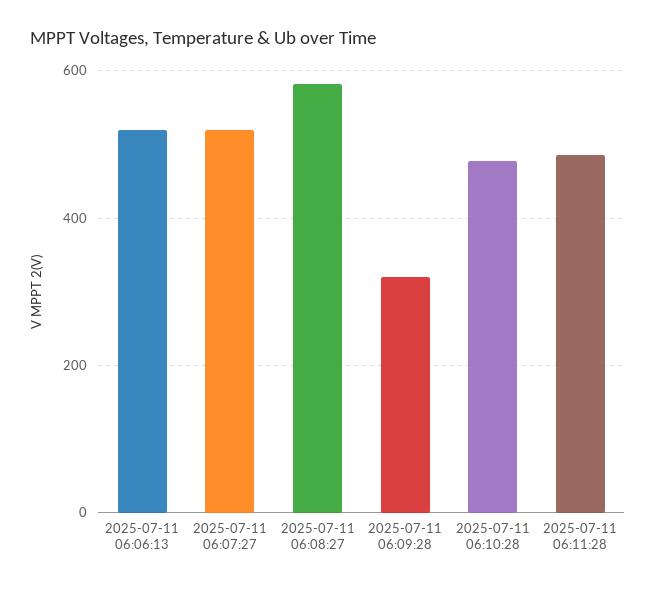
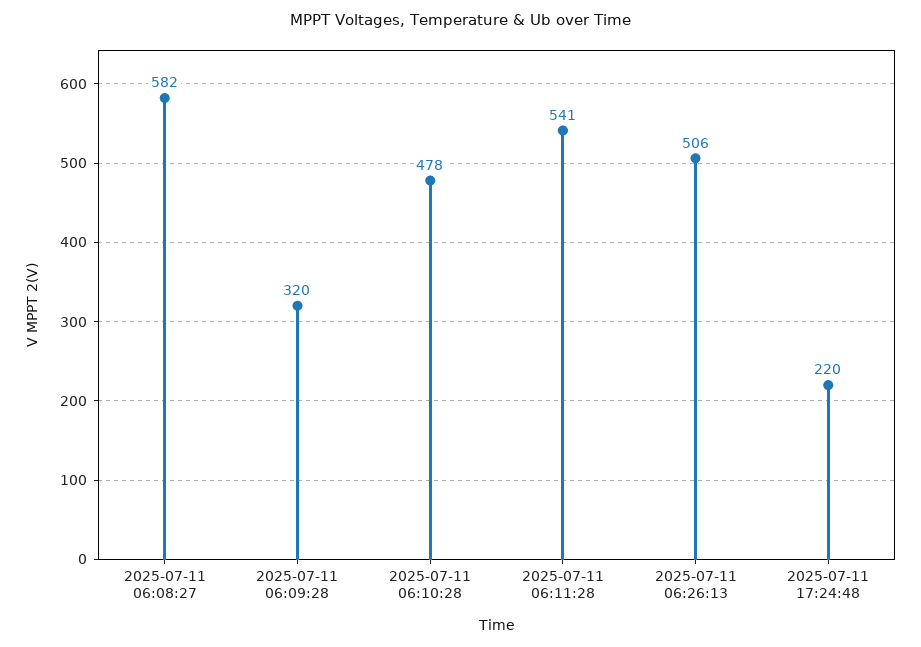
2025-07-11 06:06:13: 520 -> none
2025-07-11 06:07:27: 520 -> none
2025-07-11 06:11:28: 480 -> 541
2025-07-11 06:26:13: none -> 506
2025-07-11 17:24:48: none -> 220

